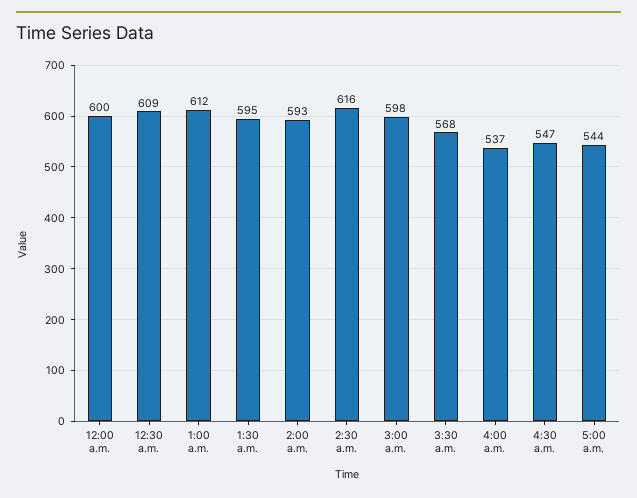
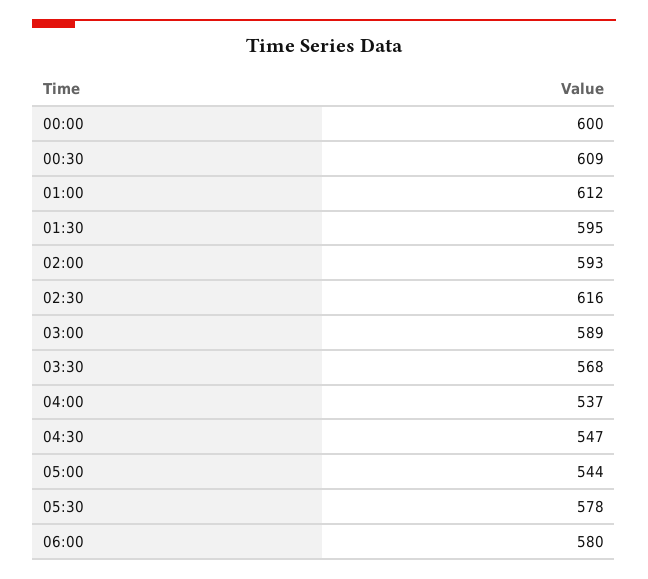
3:00 a.m.: 598 -> 589
05:30: none -> 578
06:00: none -> 580

